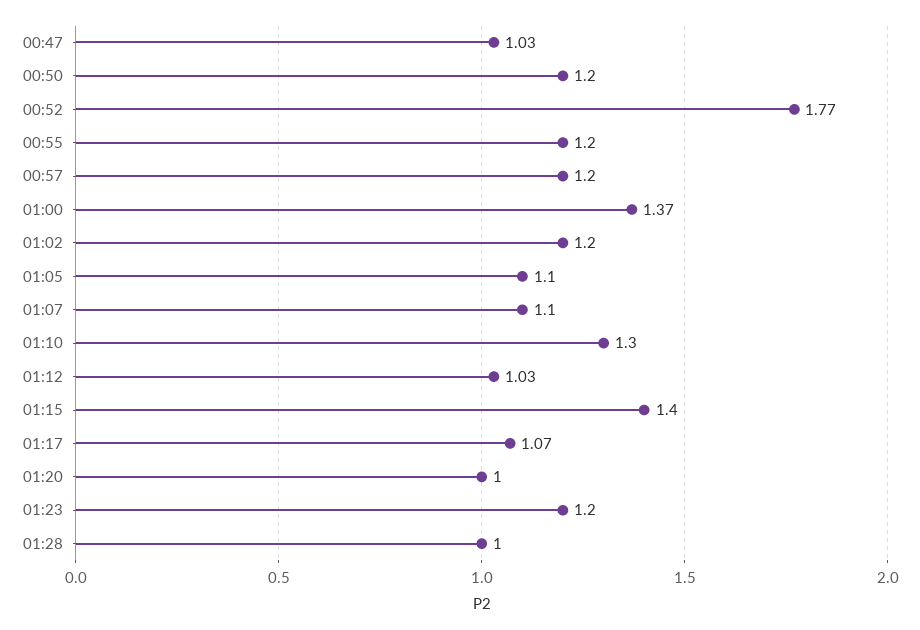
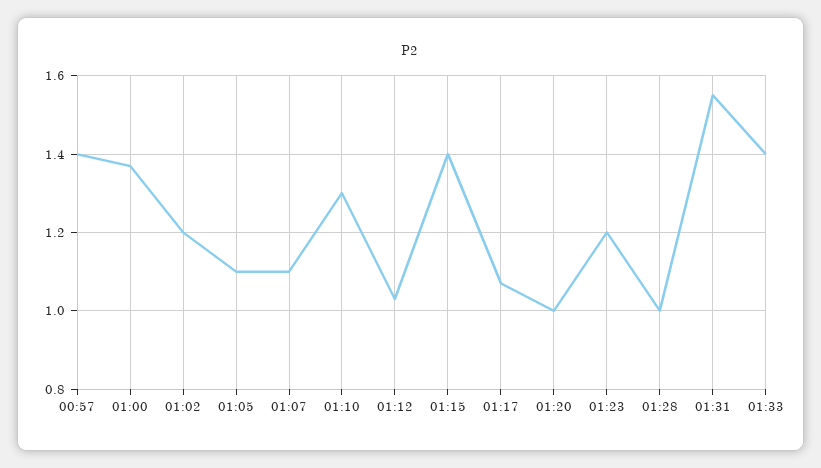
00:47: 1.03 -> none
00:50: 1.2 -> none
00:52: 1.77 -> none
00:55: 1.2 -> none
00:57: 1.2 -> 1.4
01:31: none -> 1.55
01:33: none -> 1.4

